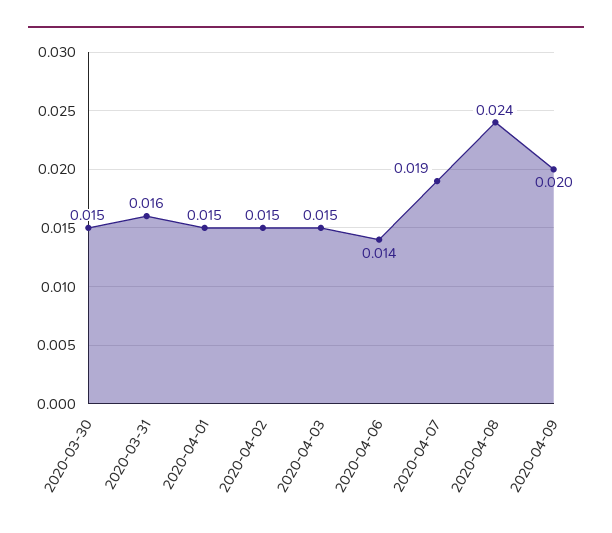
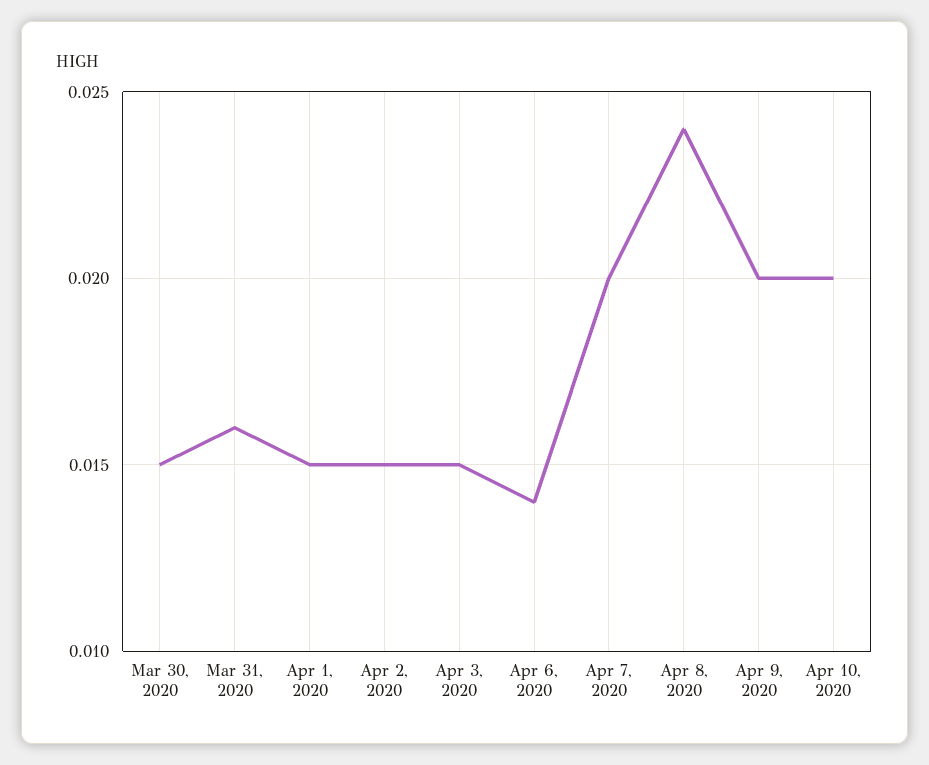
2020-04-07: 0.019 -> 0.02
Apr 10, 2020: none -> 0.02

